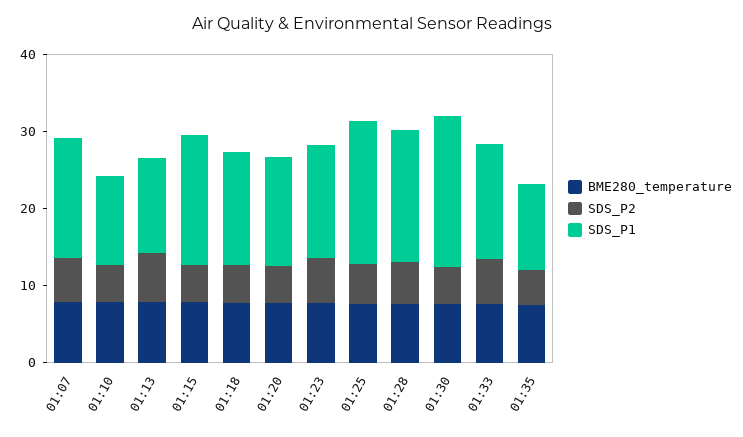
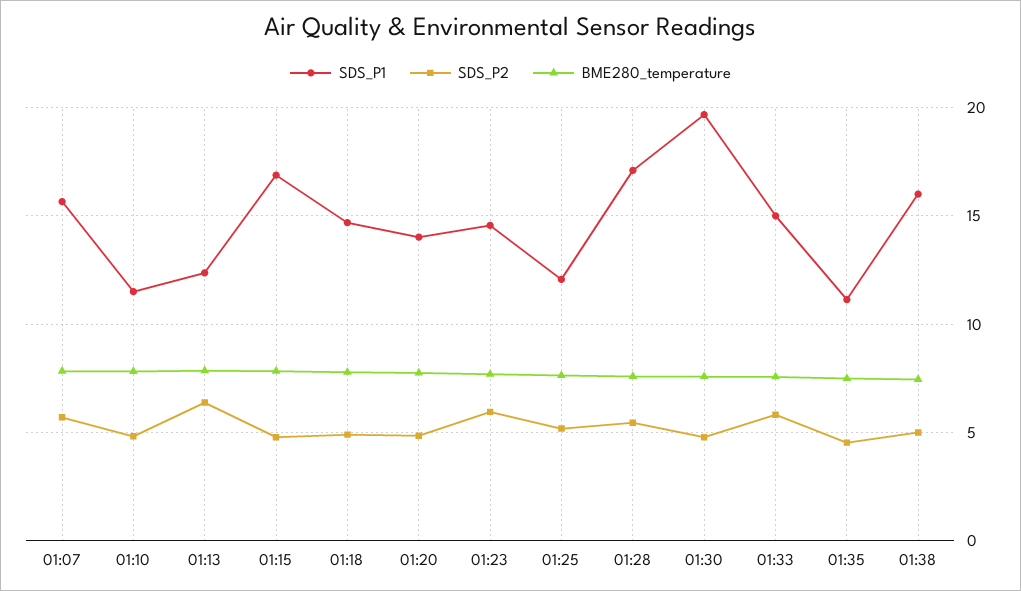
SDS_P1, 01:25: 18 -> 12
SDS_P1, 01:38: none -> 16
SDS_P2, 01:38: none -> 5
BME280_temperature, 01:38: none -> 7.5

